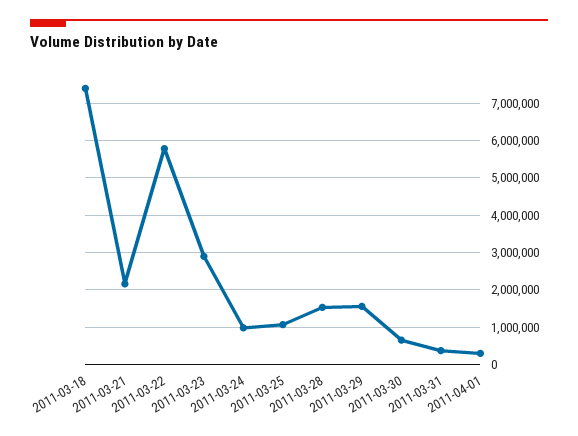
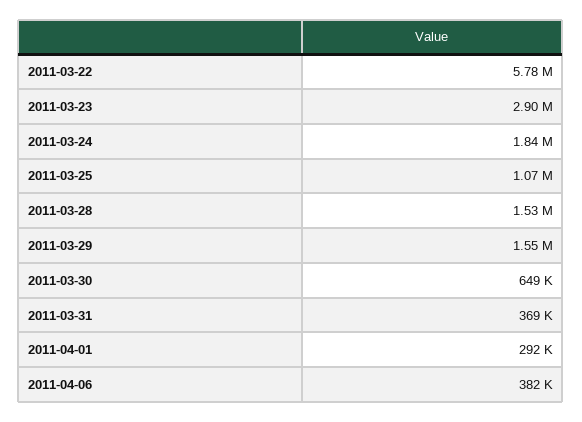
2011-03-18: 7400000 -> none
2011-03-21: 2200000 -> none
2011-03-24: 1000000 -> 1840000
2011-04-06: none -> 382000

